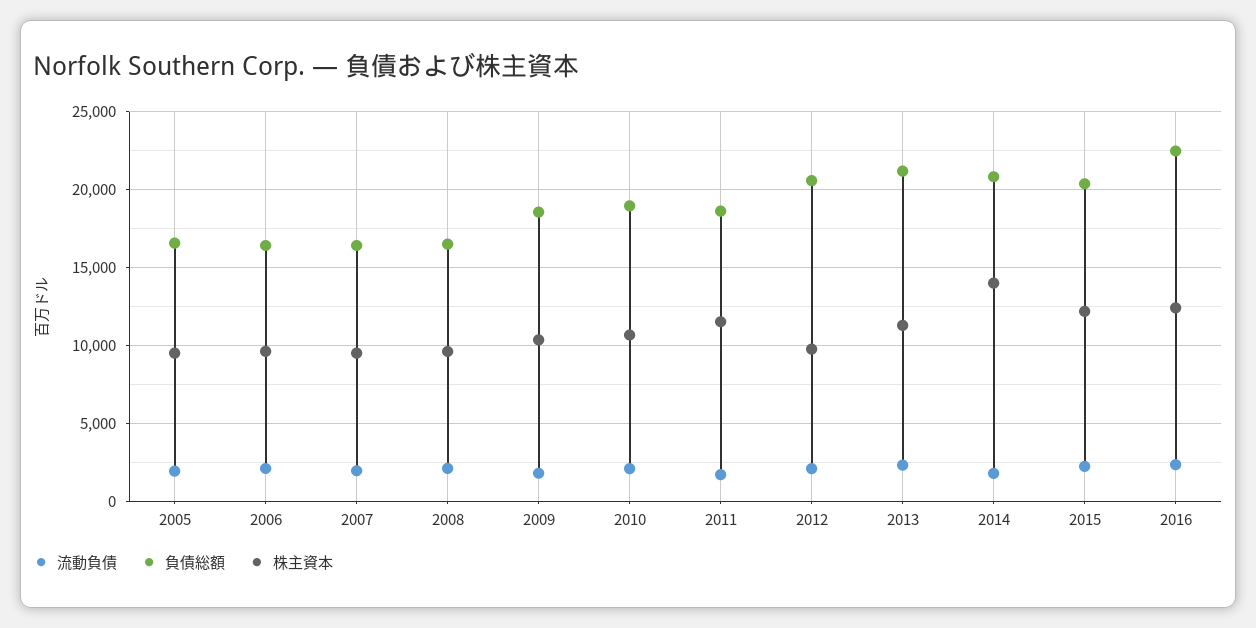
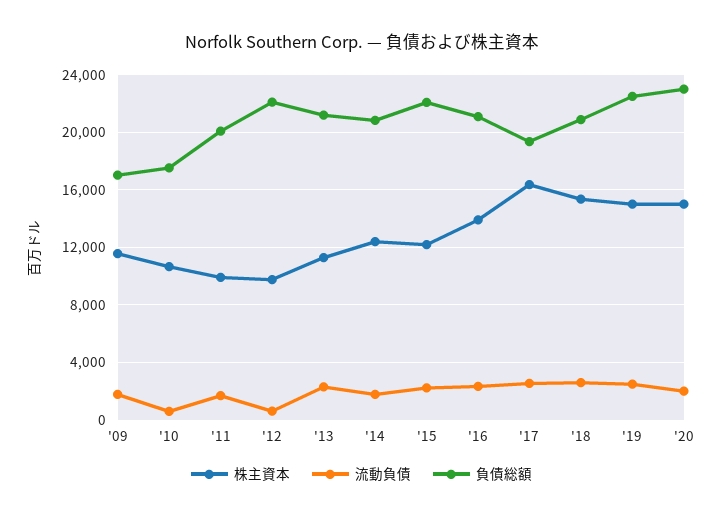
流動負債, 2005: 2000 -> none
負債総額, 2005: 16500 -> none
株主資本, 2005: 9500 -> none
流動負債, 2006: 2000 -> none
負債総額, 2006: 16500 -> none
株主資本, 2006: 9500 -> none
流動負債, 2007: 2000 -> none
負債総額, 2007: 16500 -> none
株主資本, 2007: 9500 -> none
流動負債, 2008: 2000 -> none
負債総額, 2008: 16500 -> none
株主資本, 2008: 9500 -> none
負債総額, 2009: 18500 -> 17000
株主資本, 2009: 10500 -> 11500
流動負債, 2010: 2000 -> 500
負債総額, 2010: 19000 -> 17500
負債総額, 2011: 18500 -> 20000
株主資本, 2011: 11500 -> 10000
流動負債, 2012: 2000 -> 500
負債総額, 2012: 20500 -> 22000
株主資本, 2014: 14000 -> 12500
負債総額, 2015: 20500 -> 22000
負債総額, 2016: 22500 -> 21000
株主資本, 2016: 12500 -> 14000
株主資本, '17: none -> 16500
流動負債, '17: none -> 2500
負債総額, '17: none -> 19500
株主資本, '18: none -> 15500
流動負債, '18: none -> 2500
負債総額, '18: none -> 21000
株主資本, '19: none -> 15000
流動負債, '19: none -> 2500
負債総額, '19: none -> 22500
株主資本, '20: none -> 15000
流動負債, '20: none -> 2000
負債総額, '20: none -> 23000

